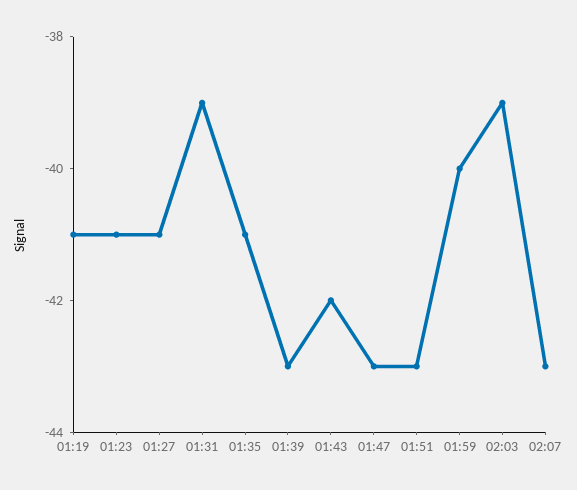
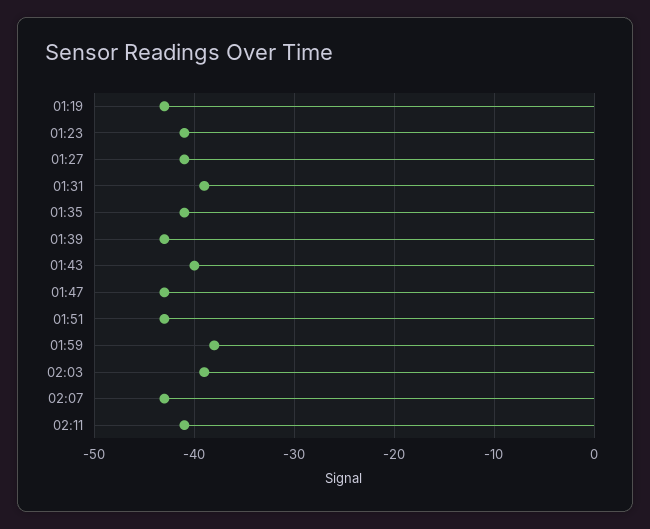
01:19: -41 -> -43
01:43: -42 -> -40
01:59: -40 -> -38
02:11: none -> -41

